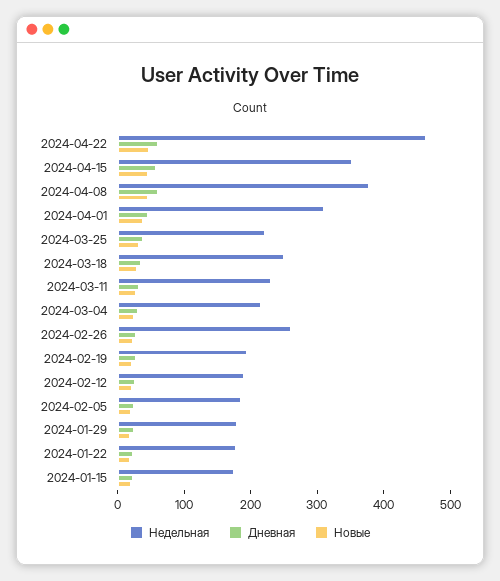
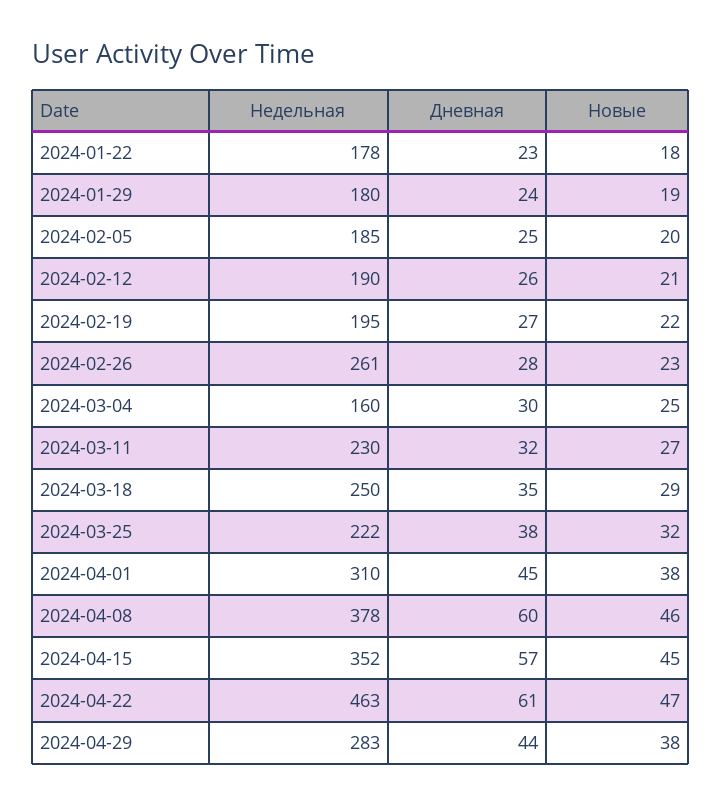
Недельная, 2024-03-04: 220 -> 160
Недельная, 2024-01-15: 180 -> none
Дневная, 2024-01-15: 20 -> none
Новые, 2024-01-15: 20 -> none
Недельная, 2024-04-29: none -> 283
Дневная, 2024-04-29: none -> 44
Новые, 2024-04-29: none -> 38

